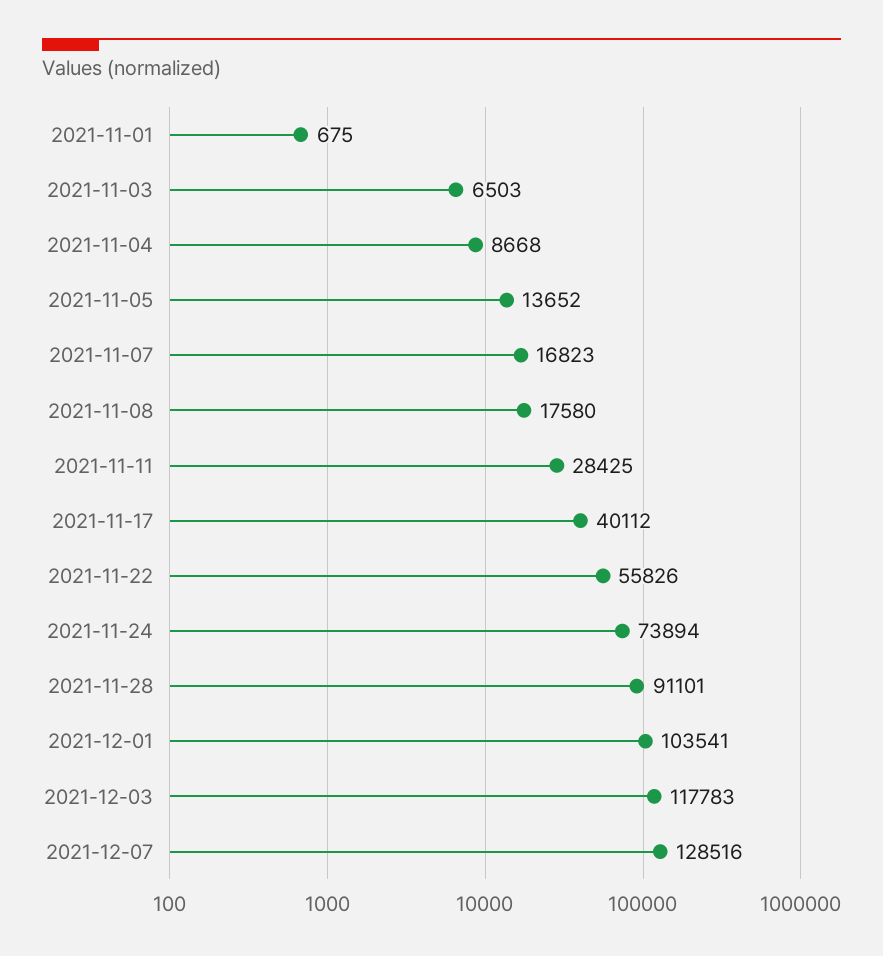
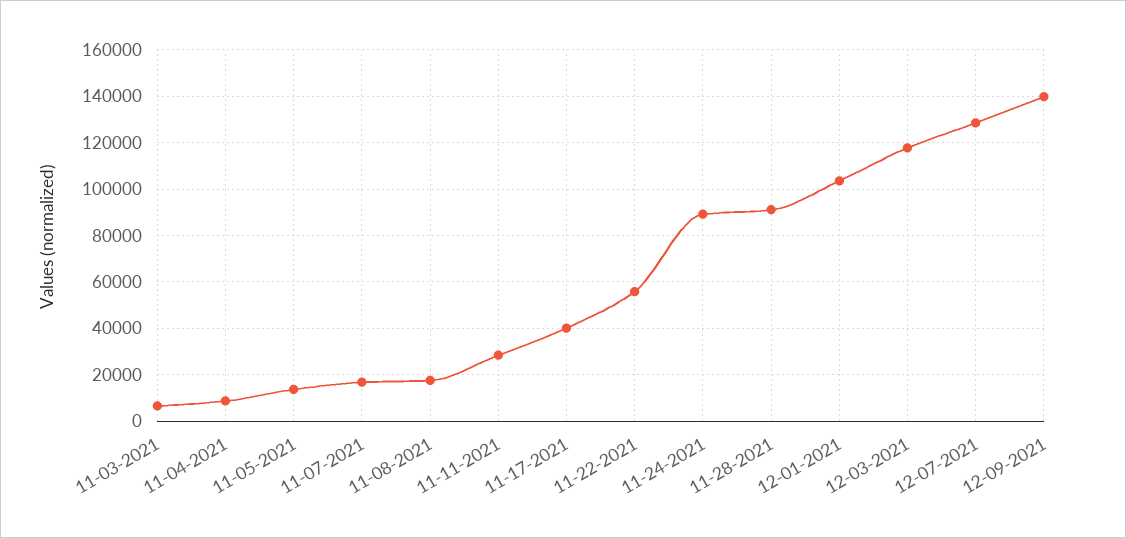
2021-11-01: 675 -> none
2021-11-24: 73894 -> 90000
12-09-2021: none -> 140000

